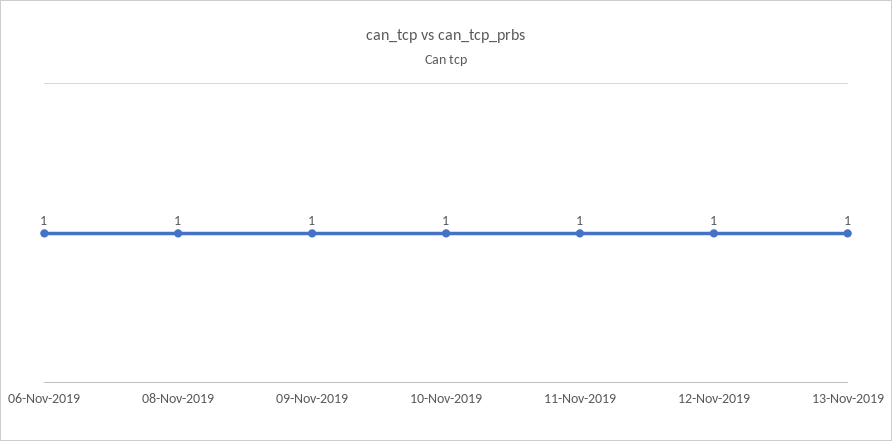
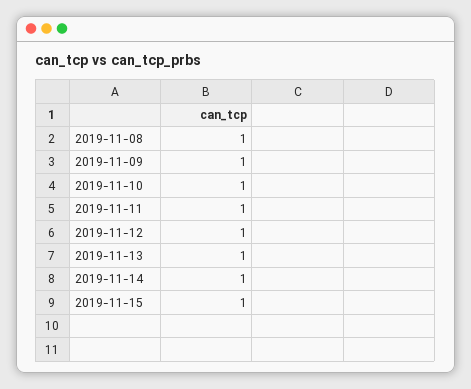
06-Nov-2019: 1 -> none
2019-11-14: none -> 1
2019-11-15: none -> 1

